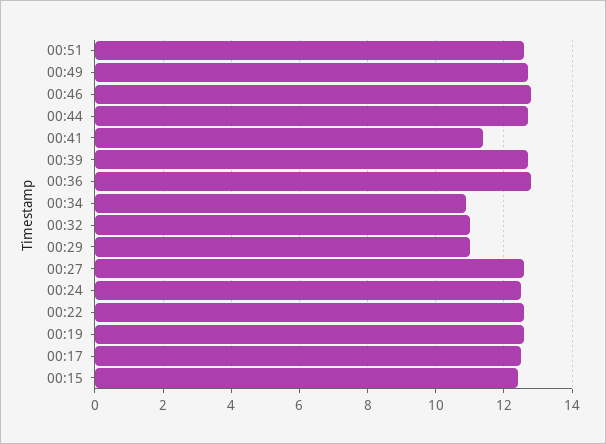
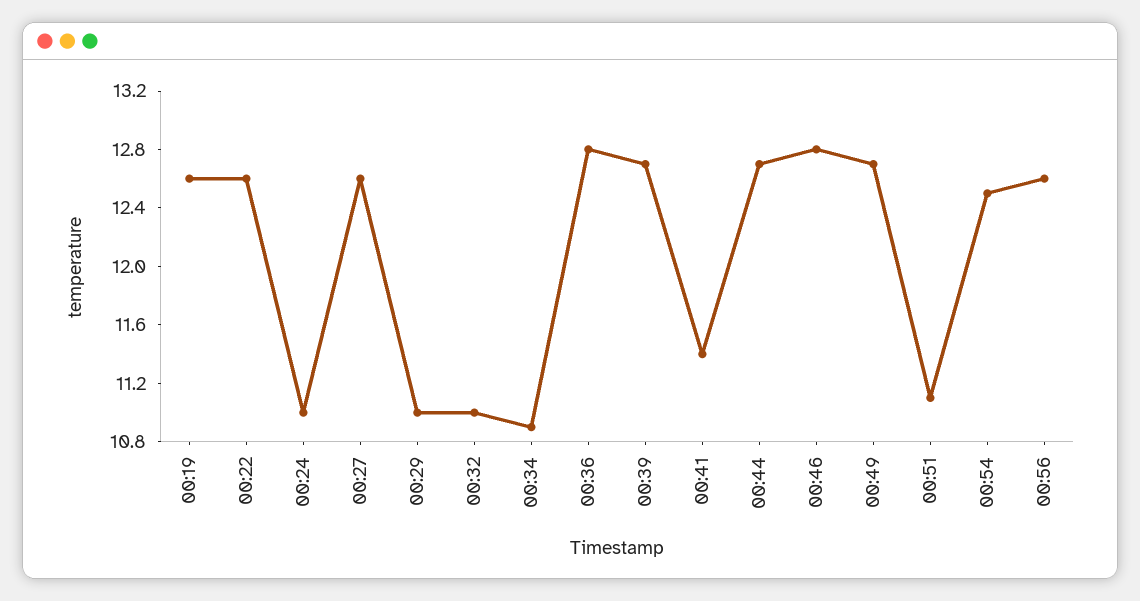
00:51: 12.5 -> 11.1
00:24: 12.5 -> 11
00:17: 12.5 -> none
00:15: 12.5 -> none
00:54: none -> 12.5
00:56: none -> 12.6

